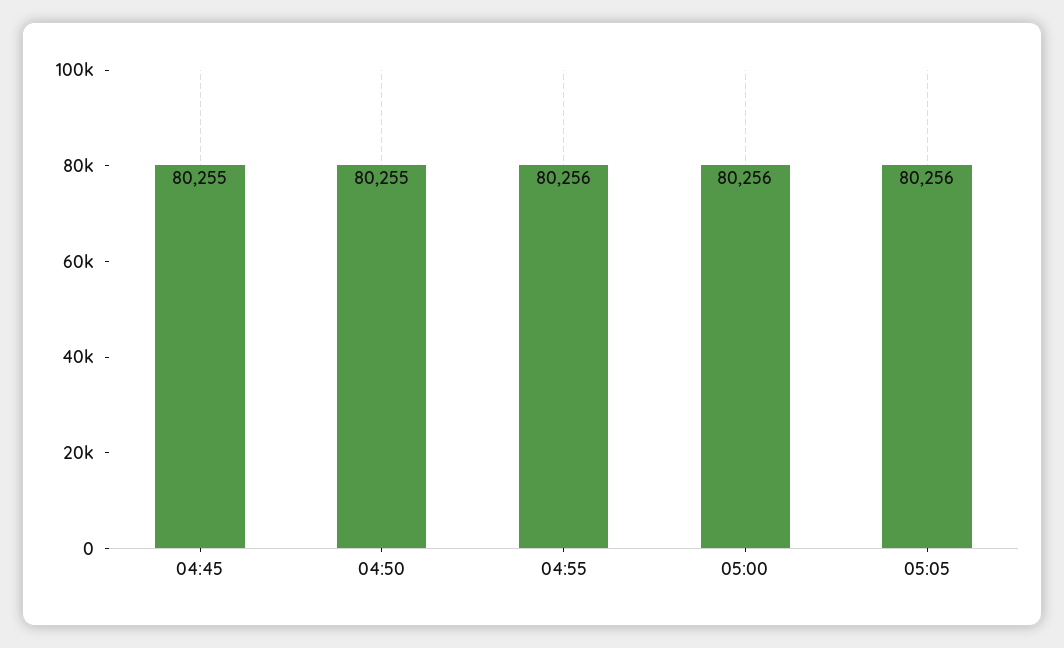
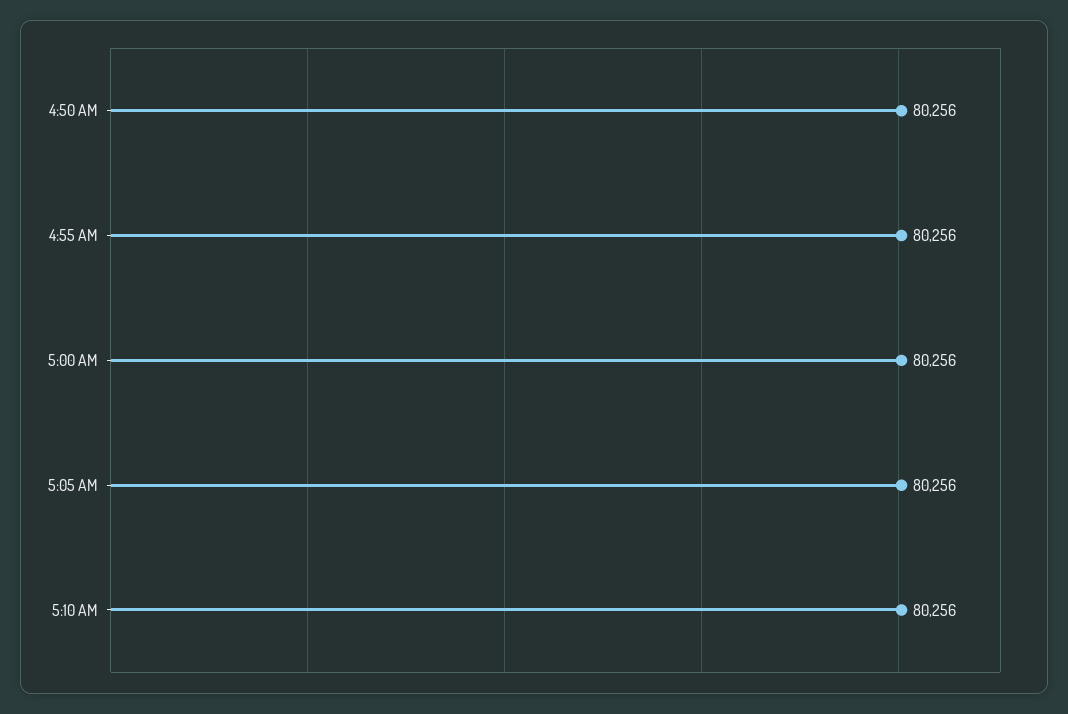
04:45: 80255 -> none
04:50: 80255 -> 80256
5:10 AM: none -> 80256

